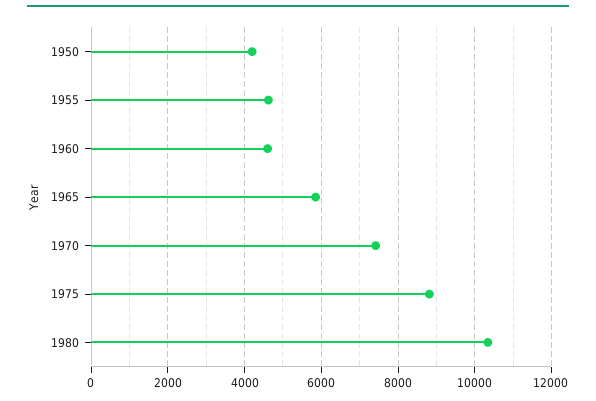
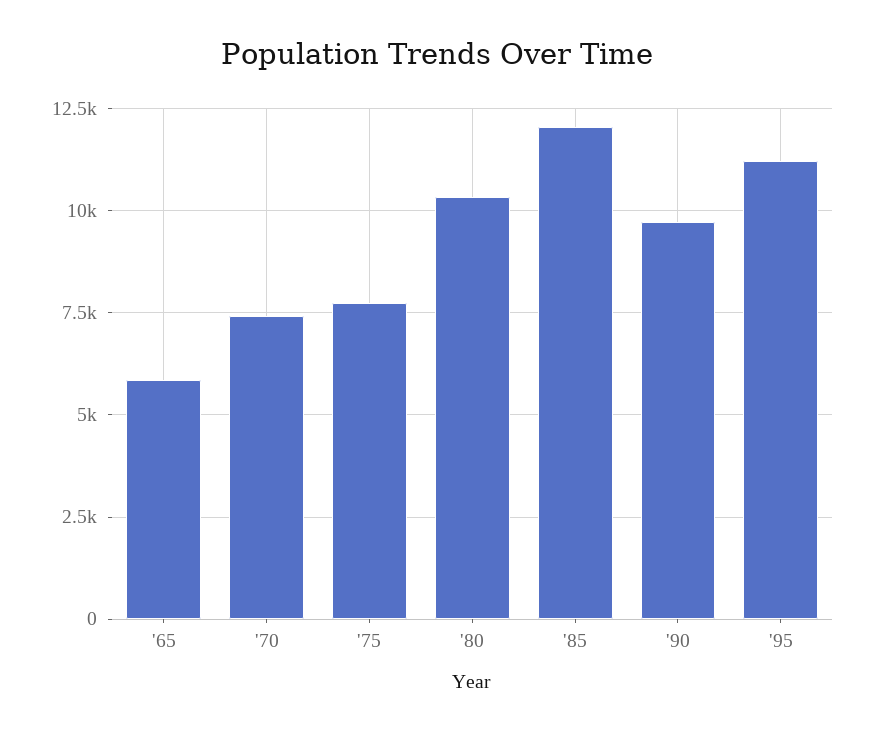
1950: 4200 -> none
1955: 4600 -> none
1960: 4600 -> none
1975: 8800 -> 7750
'85: none -> 12000
'90: none -> 9750
'95: none -> 11250

